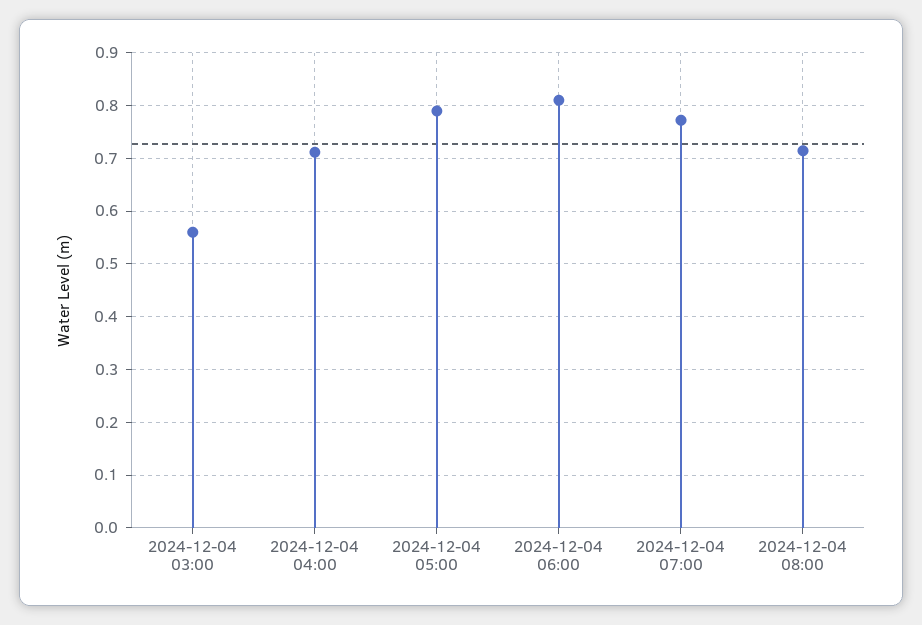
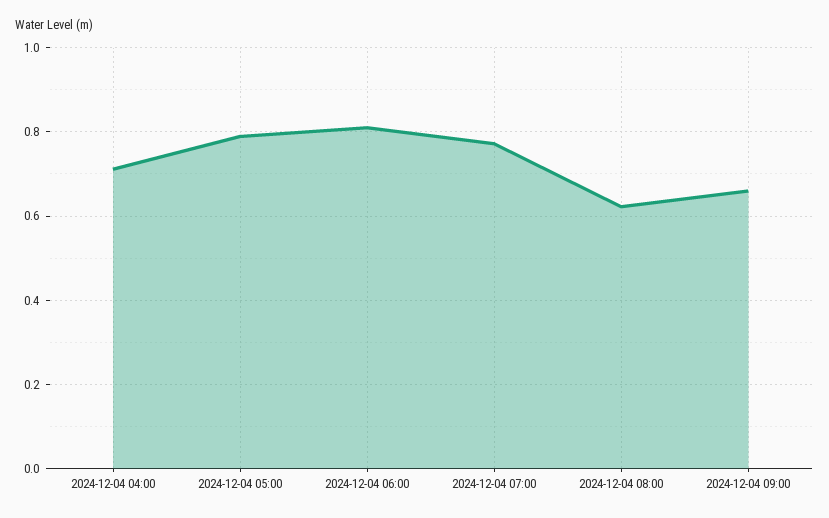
2024-12-04 03:00: 0.56 -> none
2024-12-04 08:00: 0.72 -> 0.62
2024-12-04 09:00: none -> 0.66

